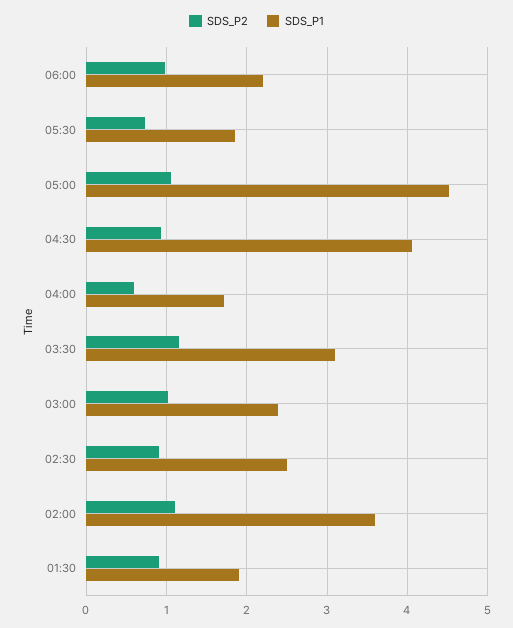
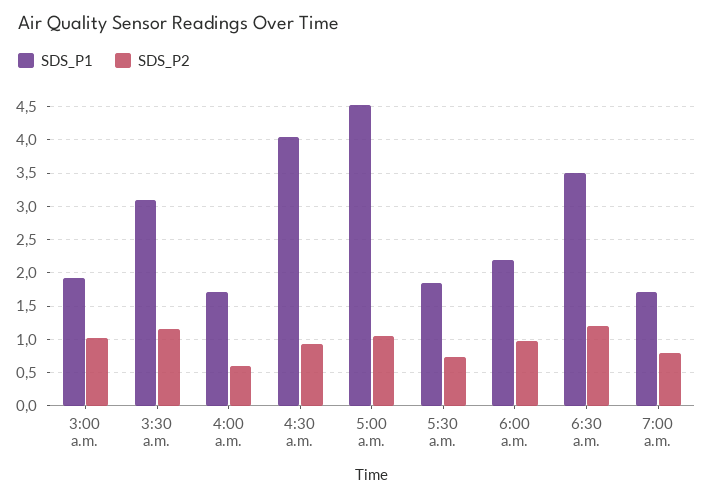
SDS_P1, 03:00: 2.4 -> 1.9
SDS_P2, 02:30: 0.9 -> none
SDS_P1, 02:30: 2.5 -> none
SDS_P2, 02:00: 1.1 -> none
SDS_P1, 02:00: 3.6 -> none
SDS_P2, 01:30: 0.9 -> none
SDS_P1, 01:30: 1.9 -> none
SDS_P1, 6:30 a.m.: none -> 3.5
SDS_P2, 6:30 a.m.: none -> 1.2
SDS_P1, 7:00 a.m.: none -> 1.7
SDS_P2, 7:00 a.m.: none -> 0.8

